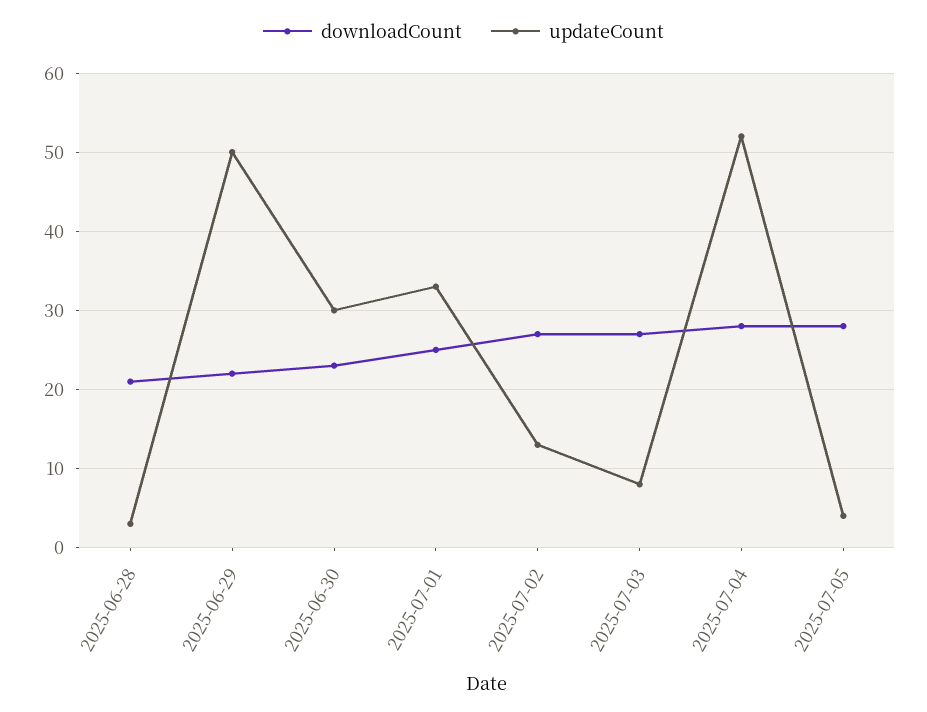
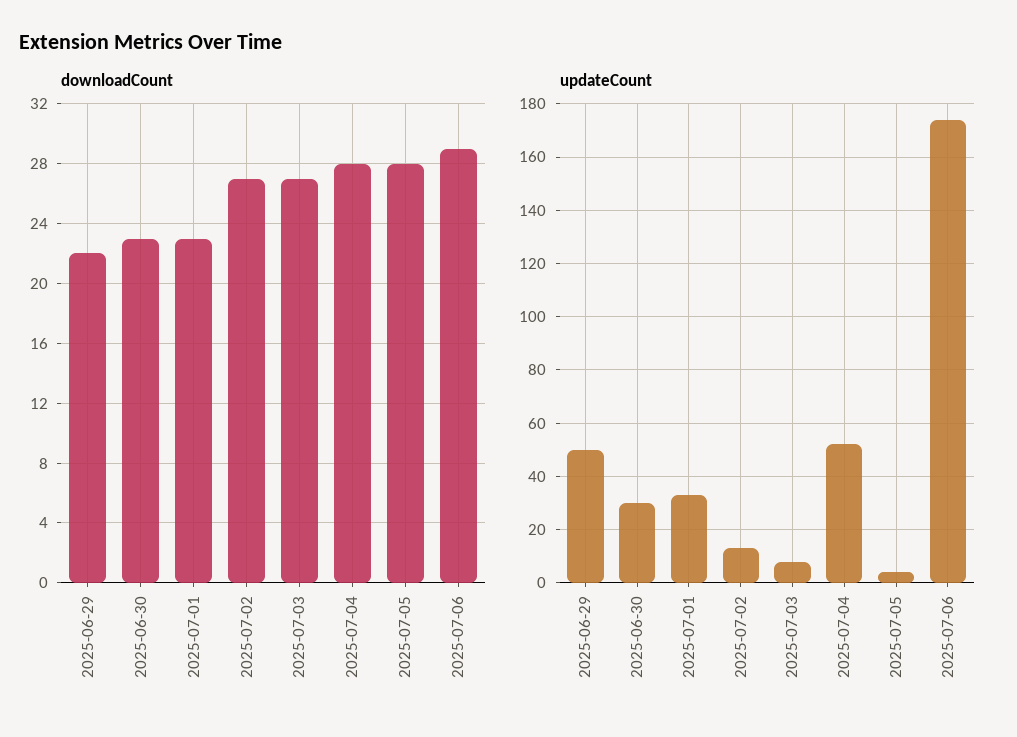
downloadCount, 2025-06-28: 21 -> none
updateCount, 2025-06-28: 3 -> none
downloadCount, 2025-07-01: 25 -> 23
downloadCount, 2025-07-06: none -> 29
updateCount, 2025-07-06: none -> 175

